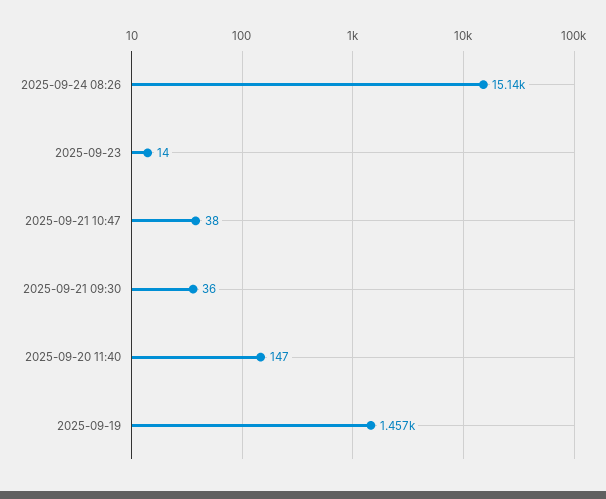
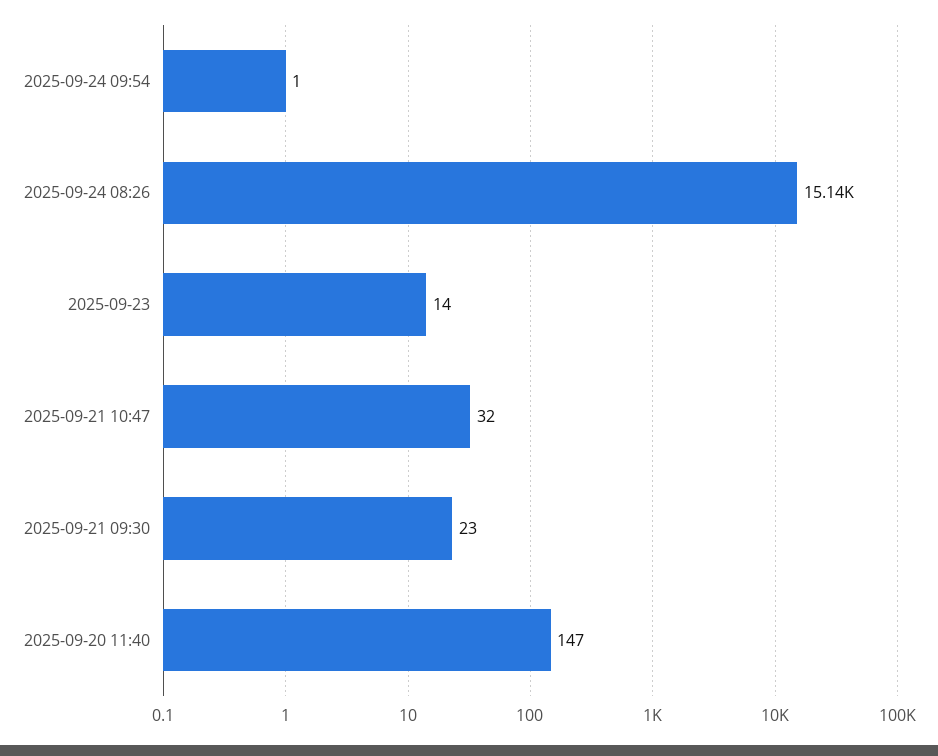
2025-09-21 10:47: 38 -> 32
2025-09-21 09:30: 36 -> 23
2025-09-19: 1457 -> none
2025-09-24 09:54: none -> 1

